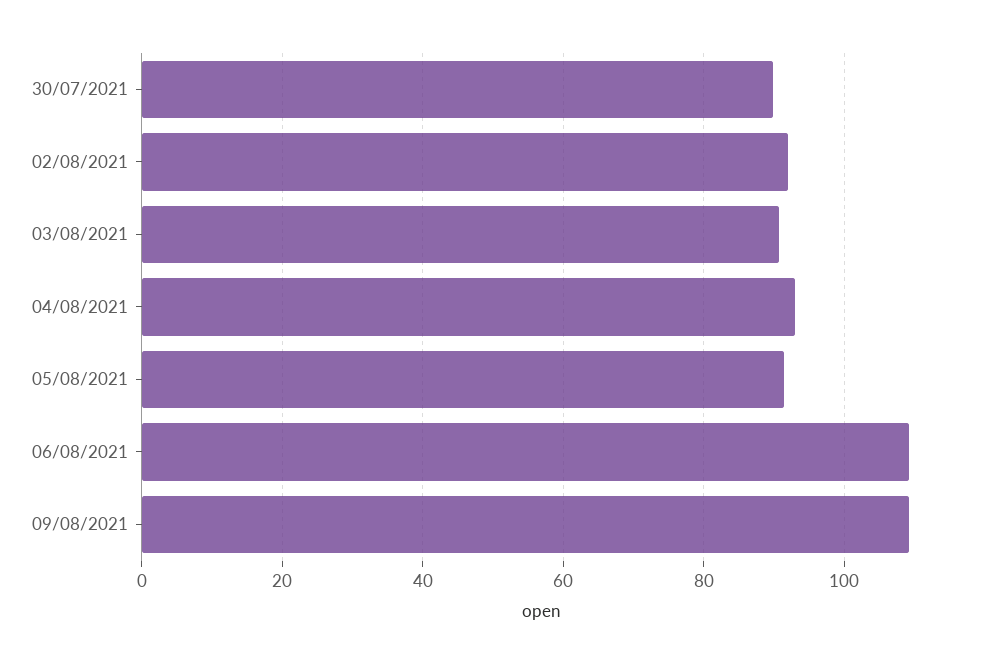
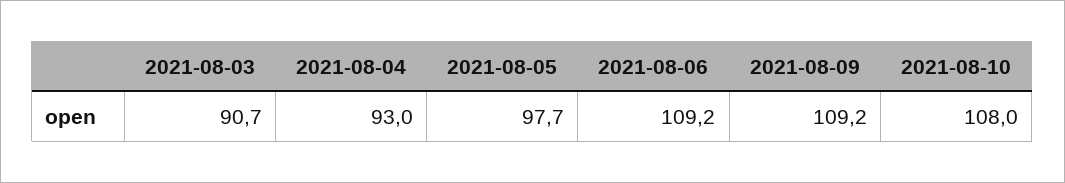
30/07/2021: 90 -> none
02/08/2021: 92 -> none
05/08/2021: 92 -> 97.7
2021-08-10: none -> 108

